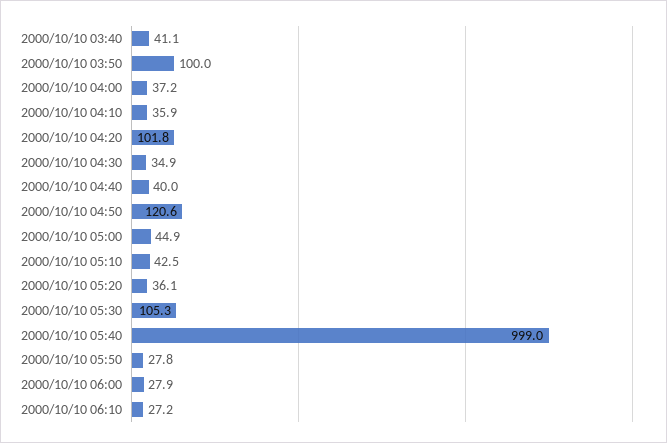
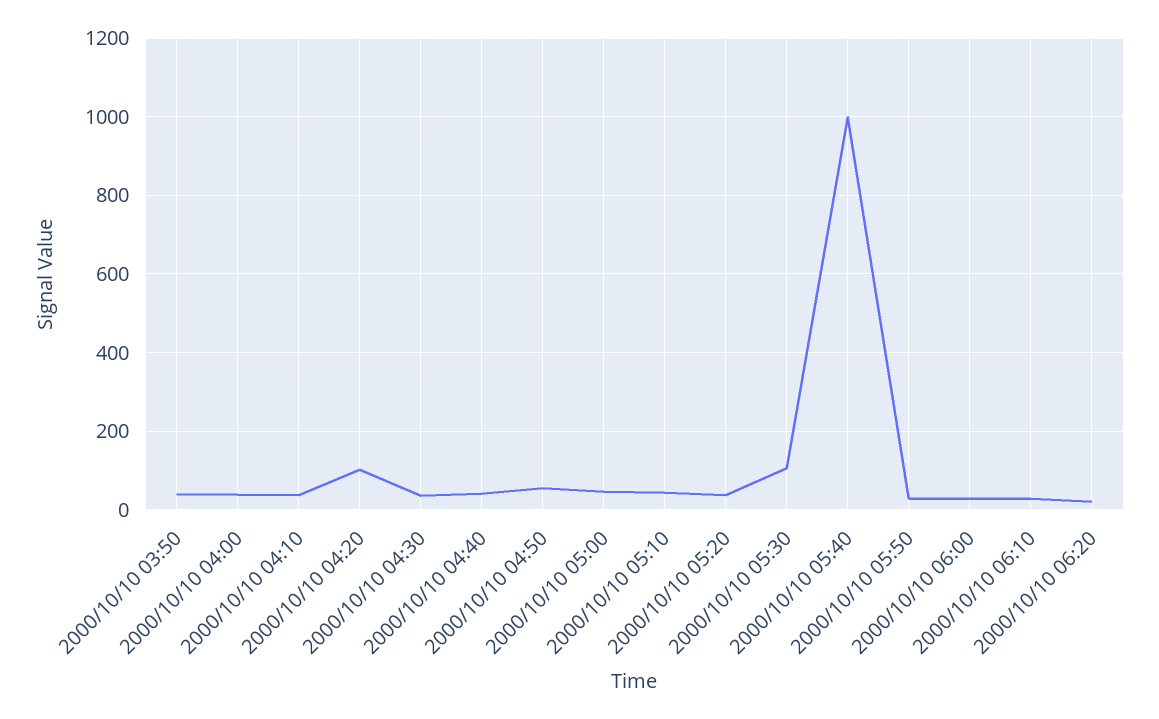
2000/10/10 03:40: 41.1 -> none
2000/10/10 03:50: 100 -> 40
2000/10/10 04:50: 120.6 -> 60
2000/10/10 06:20: none -> 20

